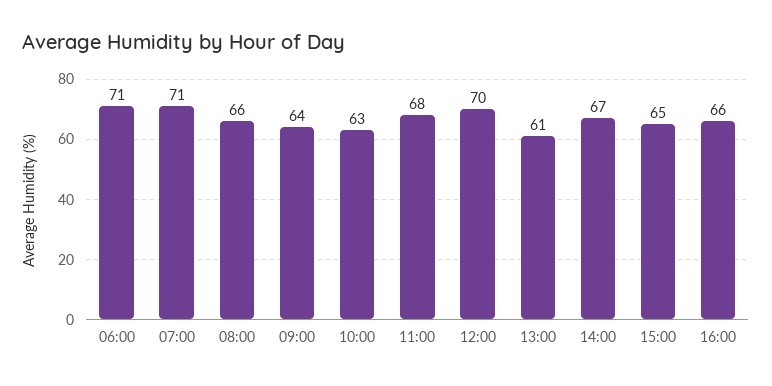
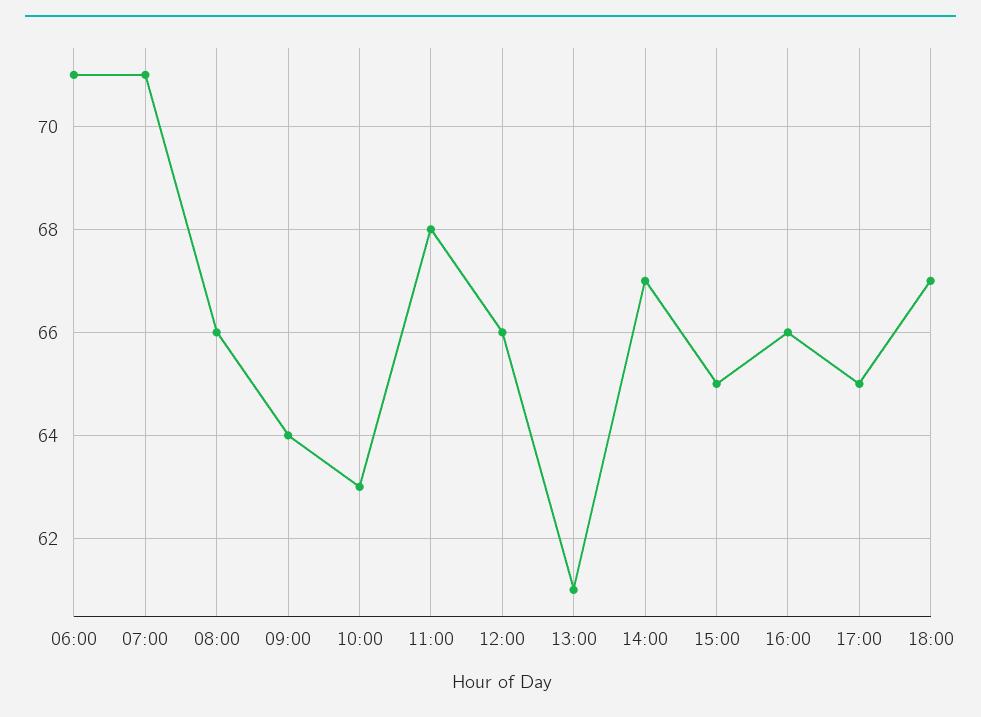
12:00: 70 -> 66
17:00: none -> 65
18:00: none -> 67

